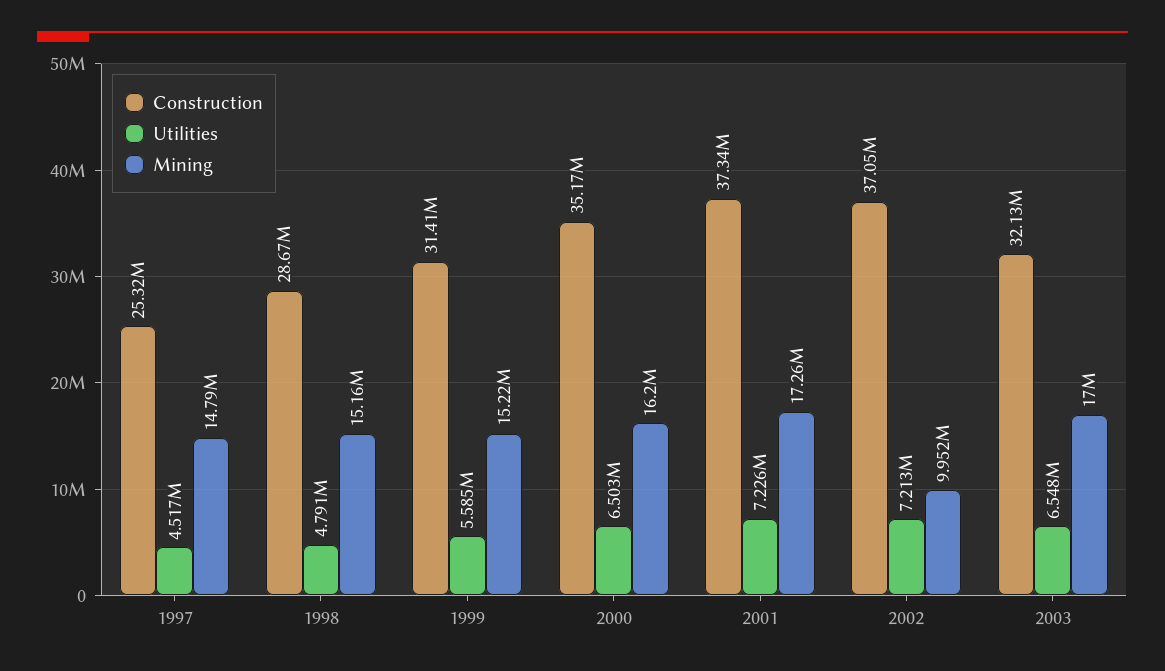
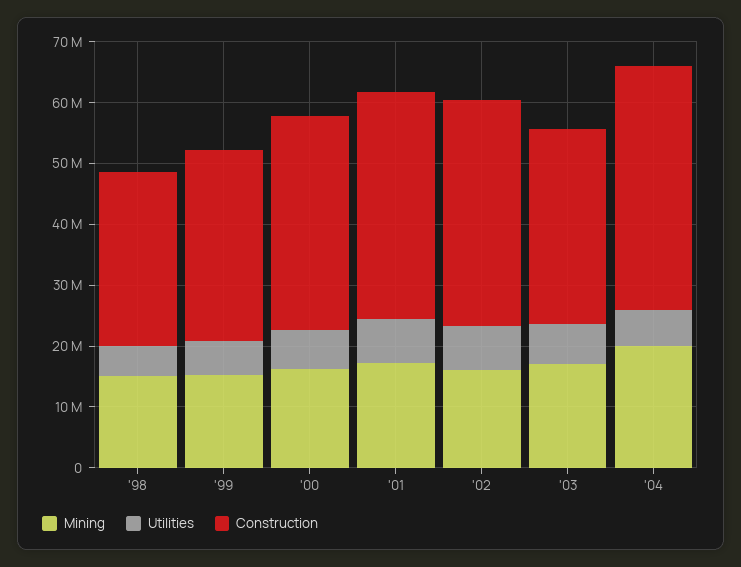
Construction, 1997: 25320000 -> none
Utilities, 1997: 4517000 -> none
Mining, 1997: 14790000 -> none
Mining, 2002: 9952000 -> 16000000
Mining, '04: none -> 20000000
Utilities, '04: none -> 6000000
Construction, '04: none -> 40000000

